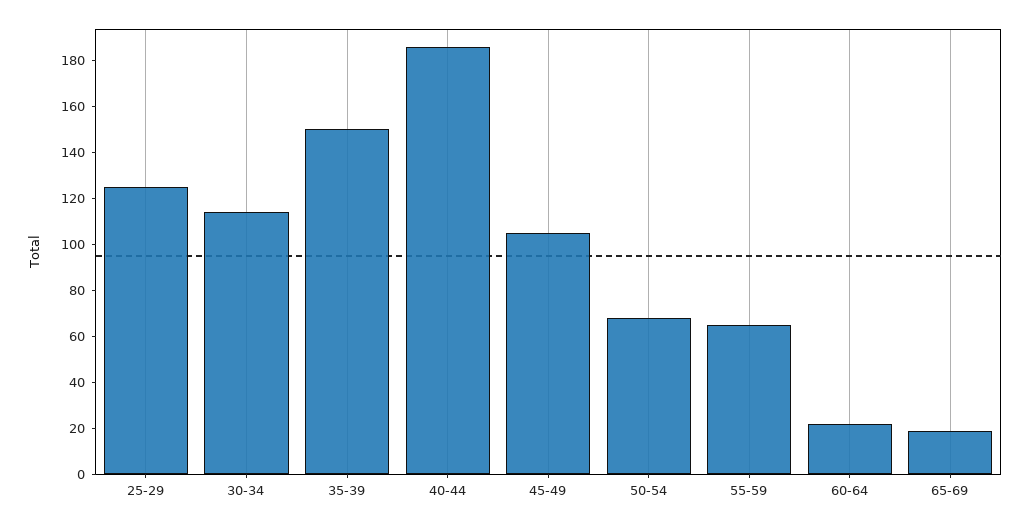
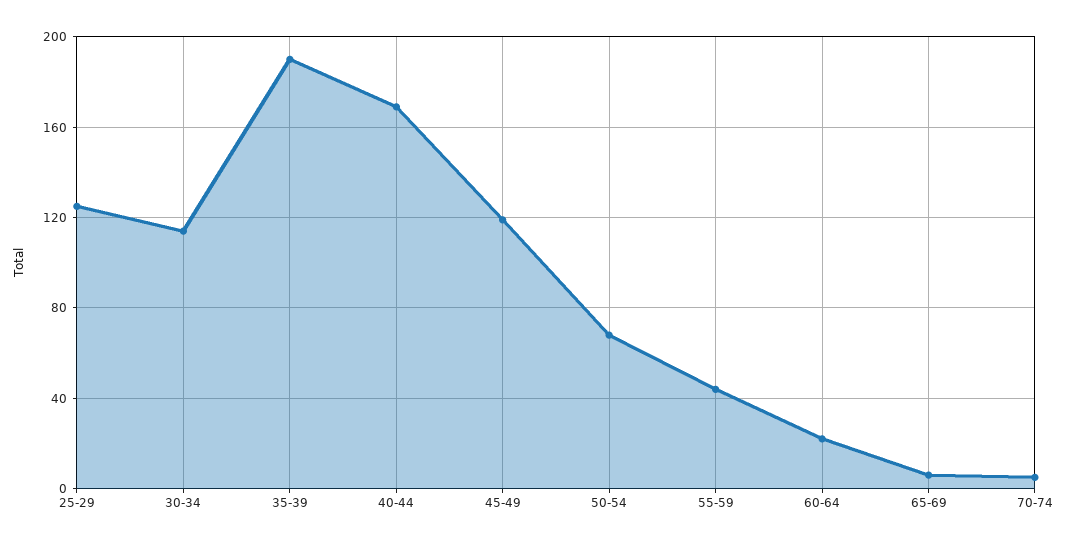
35-39: 150 -> 190
40-44: 185 -> 170
45-49: 105 -> 120
55-59: 65 -> 45
65-69: 20 -> 5
70-74: none -> 5

